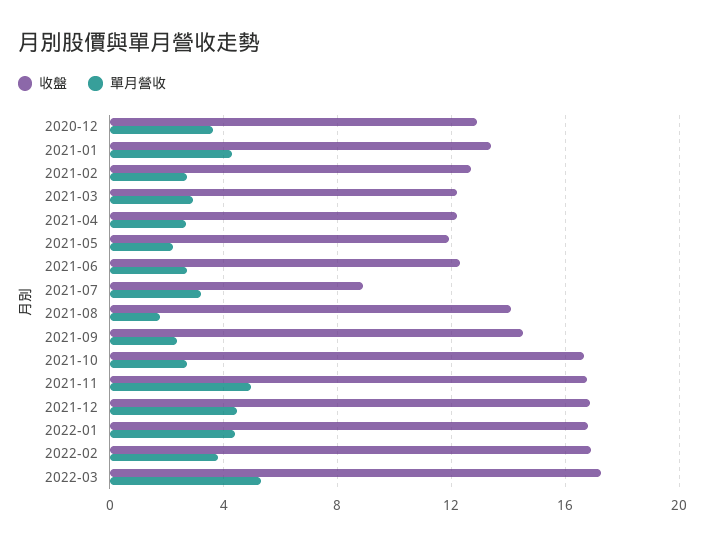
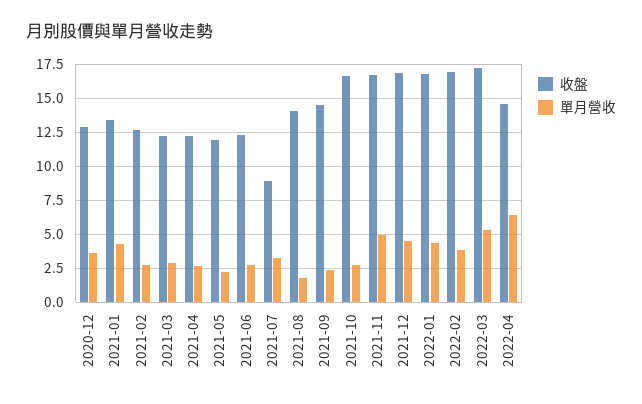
收盤, 2022-04: none -> 14.5
單月營收, 2022-04: none -> 6.5

